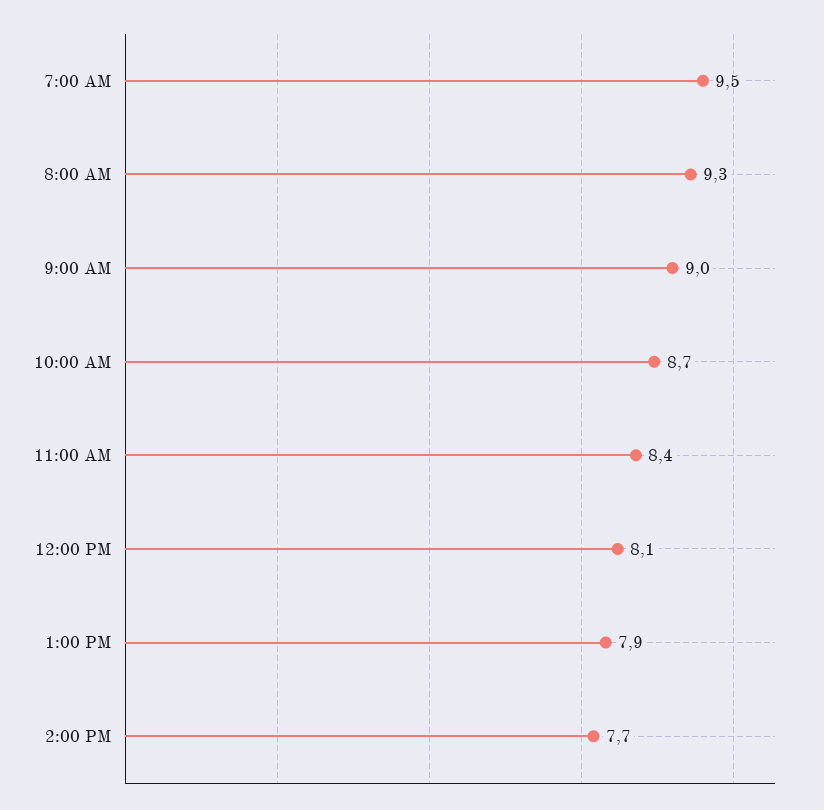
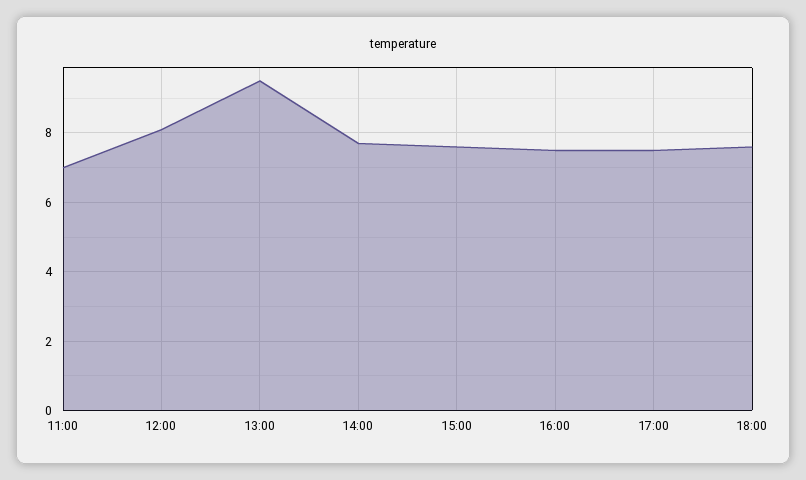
7:00 AM: 9.5 -> none
8:00 AM: 9.3 -> none
9:00 AM: 9 -> none
10:00 AM: 8.7 -> none
11:00 AM: 8.4 -> 7
1:00 PM: 7.9 -> 9.5
15:00: none -> 7.5
16:00: none -> 7.5
17:00: none -> 7.5
18:00: none -> 7.5

